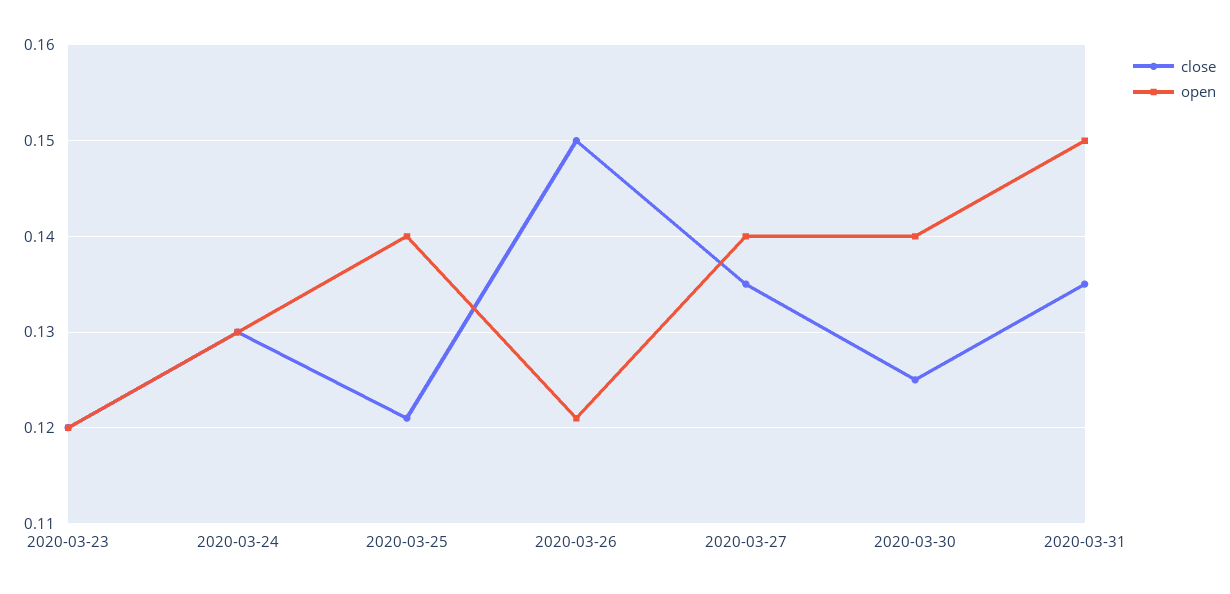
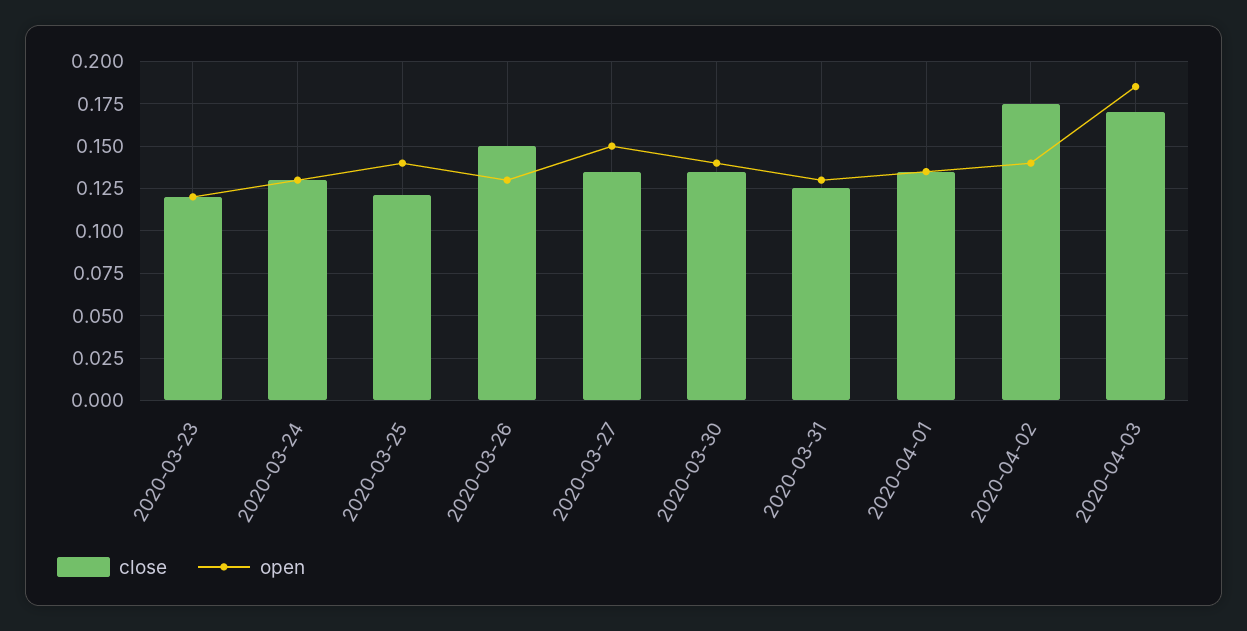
open, 2020-03-26: 0.121 -> 0.13
open, 2020-03-27: 0.14 -> 0.15
close, 2020-03-30: 0.125 -> 0.135
close, 2020-03-31: 0.135 -> 0.125
open, 2020-03-31: 0.15 -> 0.13
close, 2020-04-01: none -> 0.135
open, 2020-04-01: none -> 0.135
close, 2020-04-02: none -> 0.175
open, 2020-04-02: none -> 0.14
close, 2020-04-03: none -> 0.17
open, 2020-04-03: none -> 0.185

